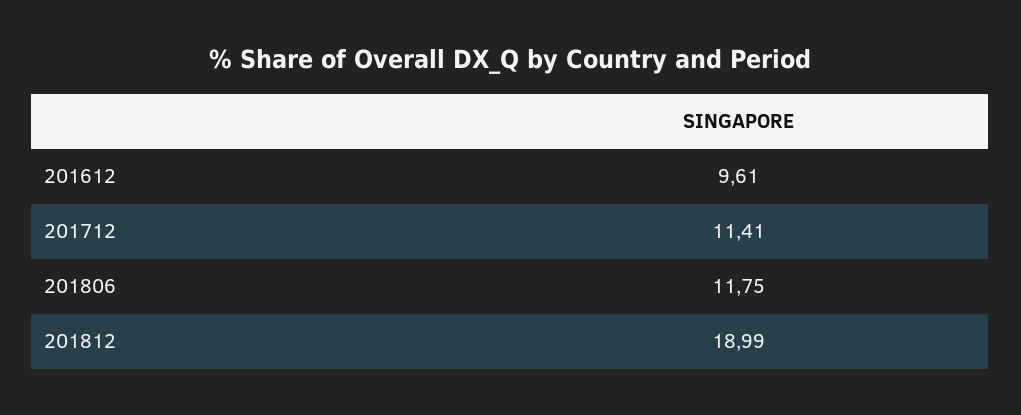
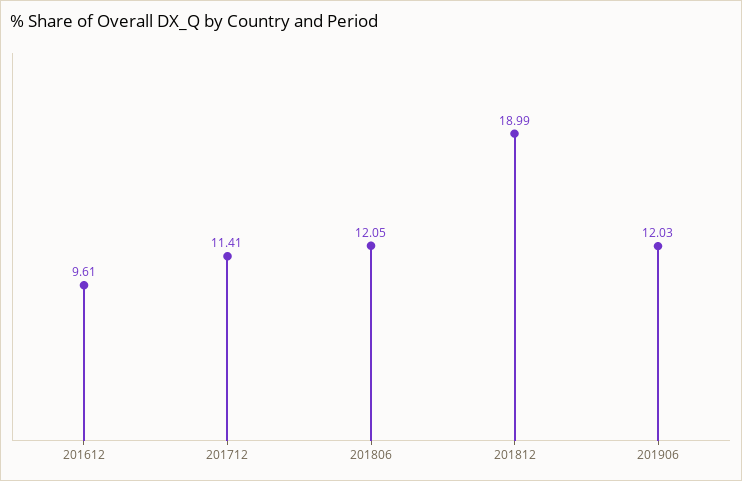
201806: 11.75 -> 12.05
201906: none -> 12.03

